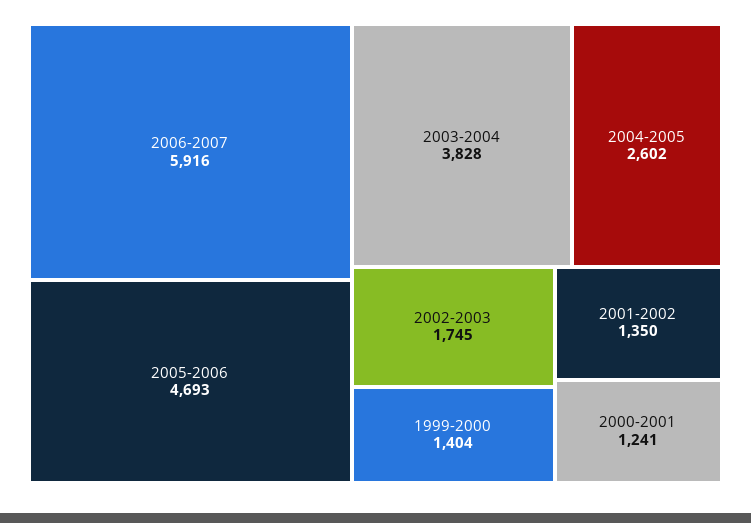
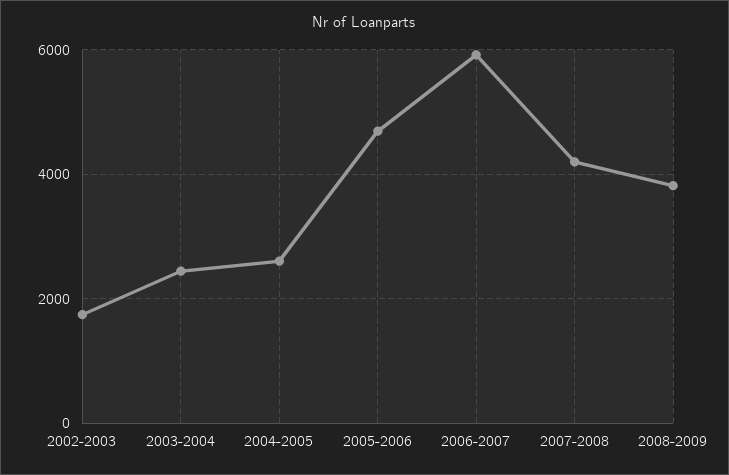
2003-2004: 3828 -> 2400
1999-2000: 1404 -> none
2001-2002: 1350 -> none
2000-2001: 1241 -> none
2007-2008: none -> 4200
2008-2009: none -> 3800

